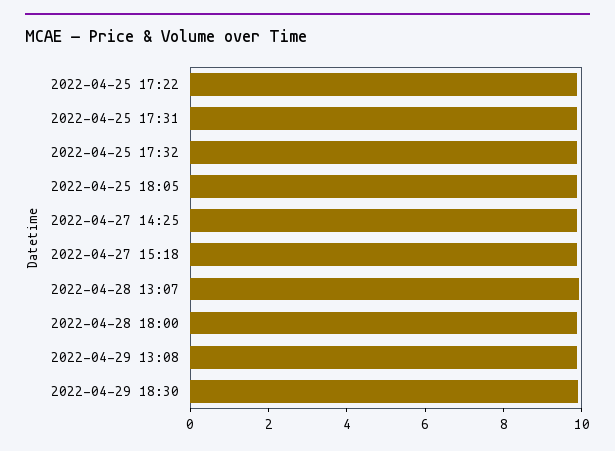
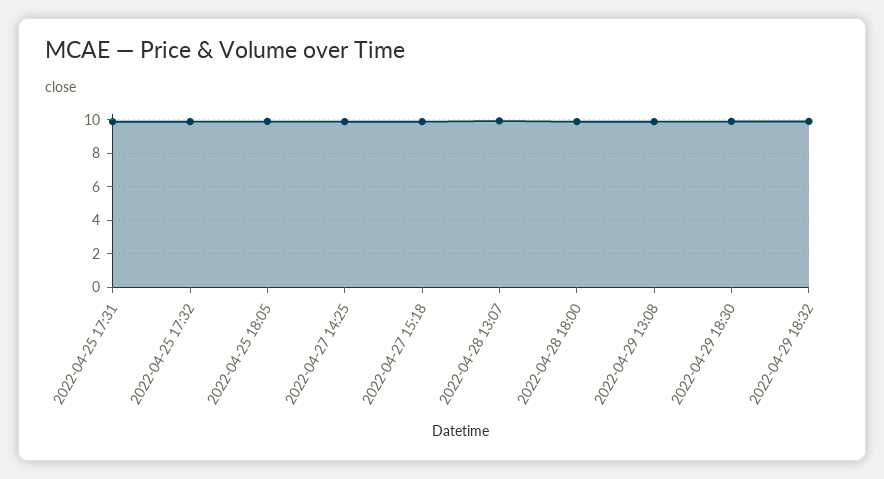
2022-04-25 17:22: 10 -> none
2022-04-29 18:32: none -> 10

